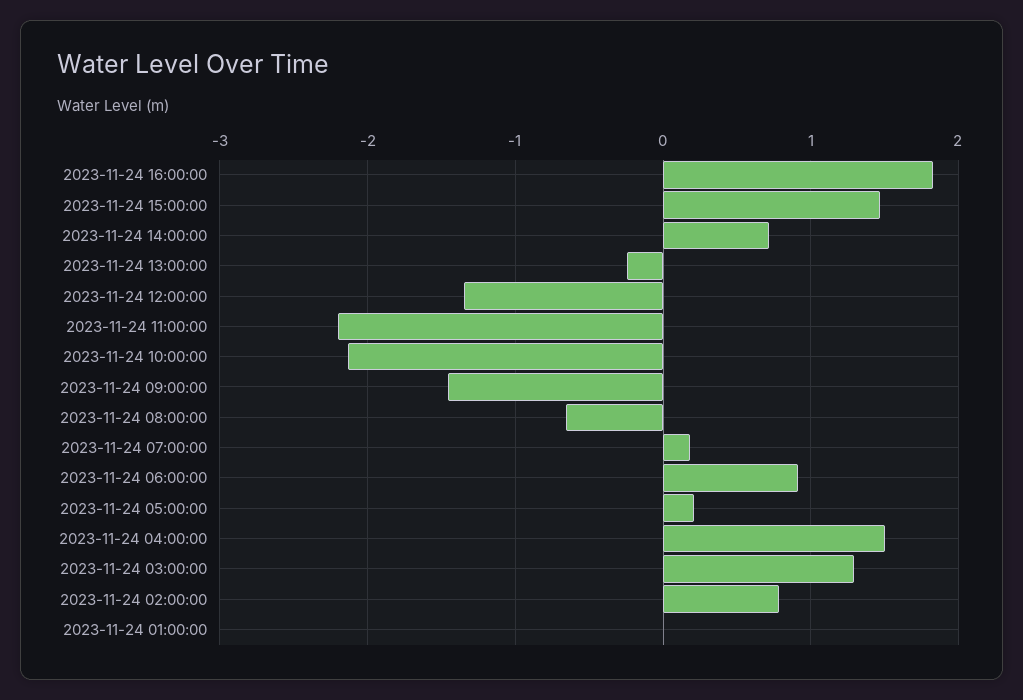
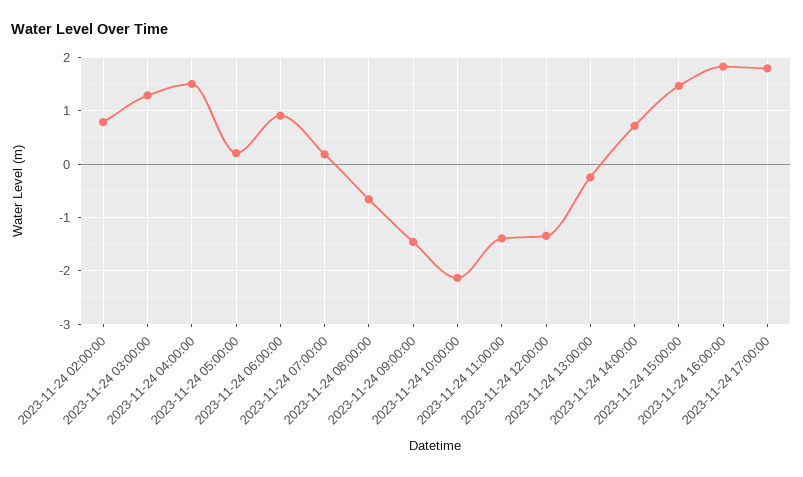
2023-11-24 11:00:00: -2.2 -> -1.4
2023-11-24 01:00:00: 0 -> none
2023-11-24 17:00:00: none -> 1.8

